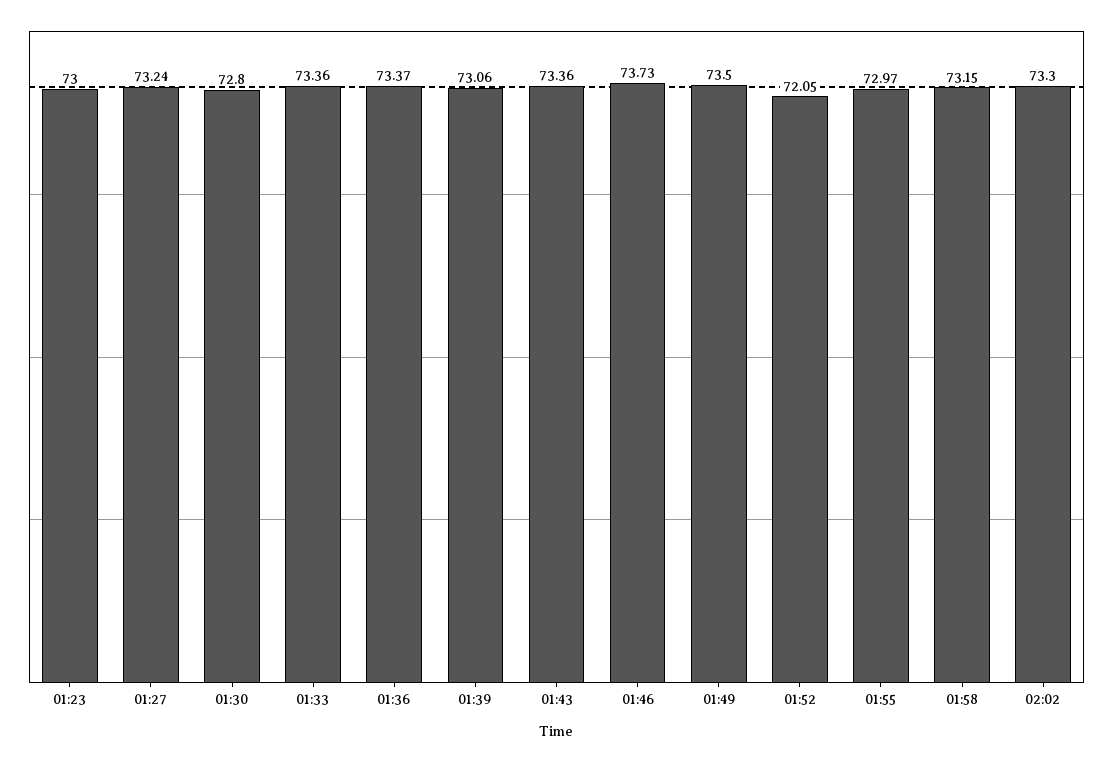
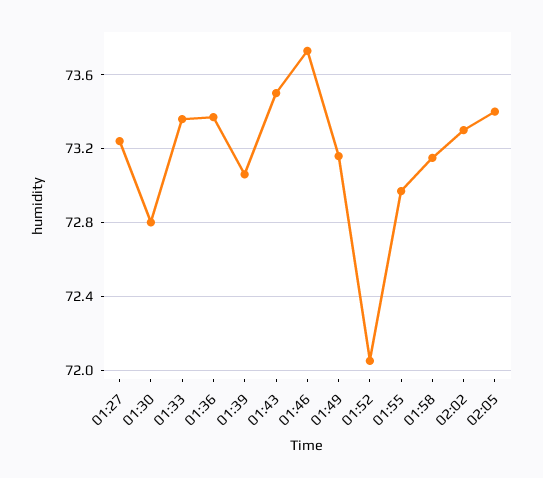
01:23: 73 -> none
01:43: 73.36 -> 73.5
01:49: 73.5 -> 73.15
02:05: none -> 73.4

